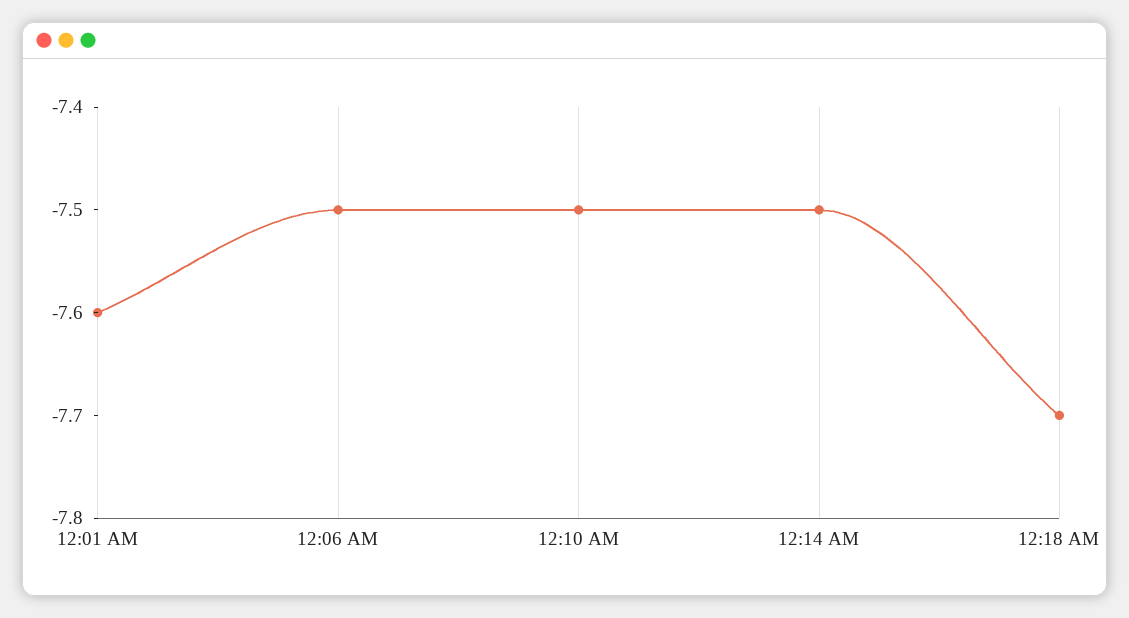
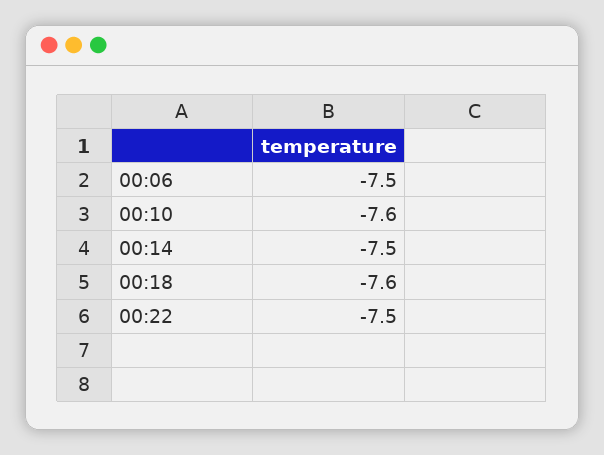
12:01 AM: -7.6 -> none
12:10 AM: -7.5 -> -7.6
12:18 AM: -7.7 -> -7.6
00:22: none -> -7.5

